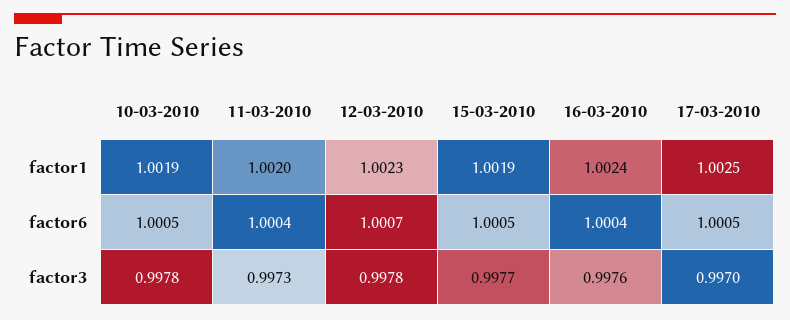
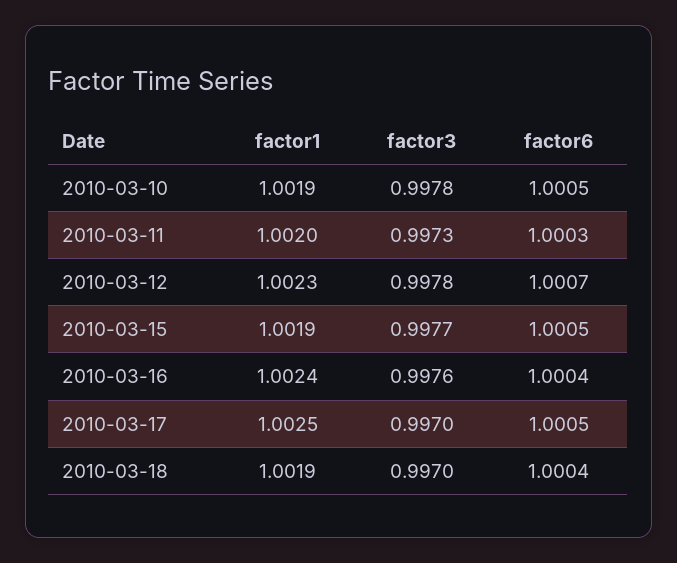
11-03-2010, factor6: 1.0004 -> 1.0003
2010-03-18, factor1: none -> 1.0019
2010-03-18, factor3: none -> 0.997
2010-03-18, factor6: none -> 1.0004

